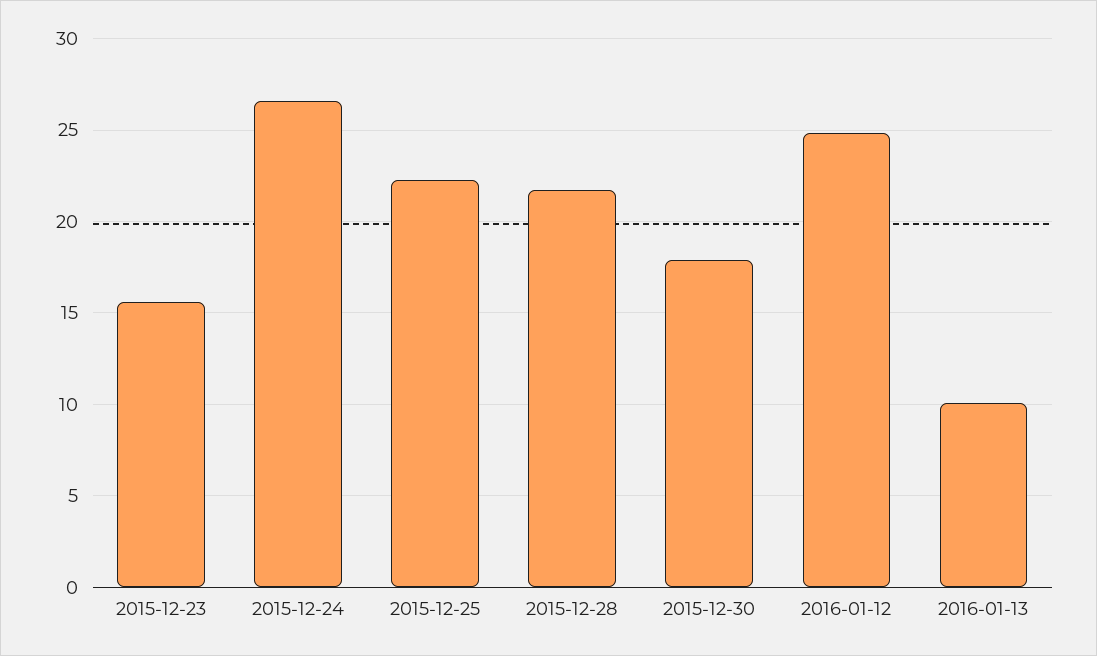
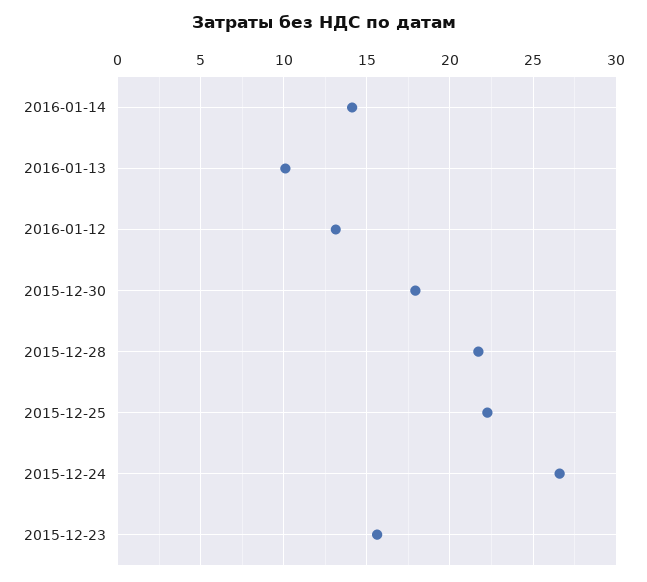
2016-01-12: 25 -> 13
2016-01-14: none -> 14

